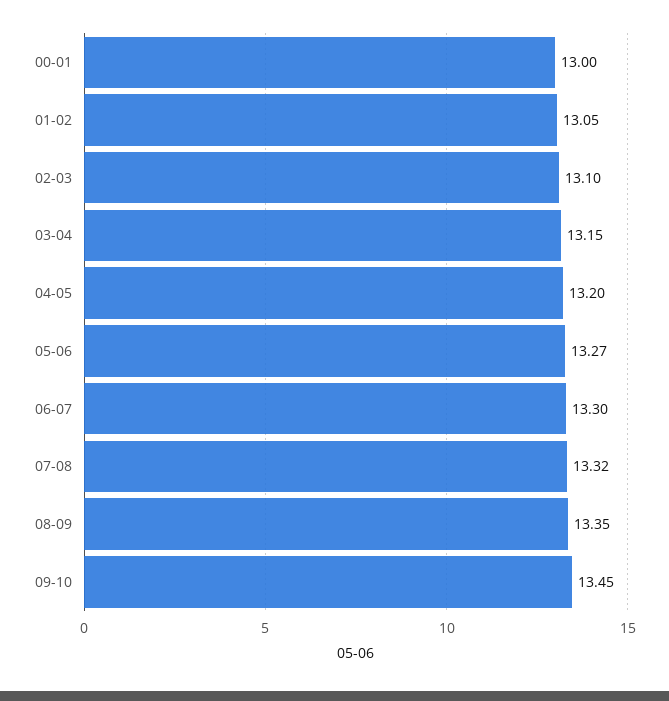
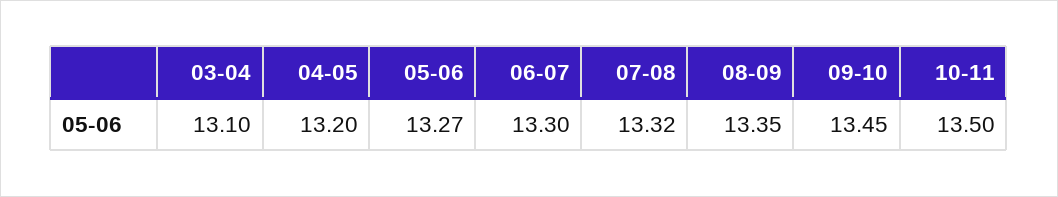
00-01: 13 -> none
01-02: 13.05 -> none
02-03: 13.1 -> none
03-04: 13.15 -> 13.1
10-11: none -> 13.5

